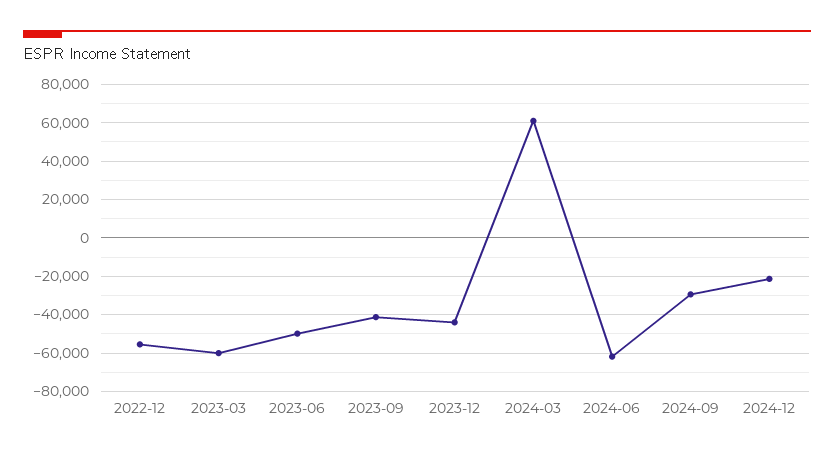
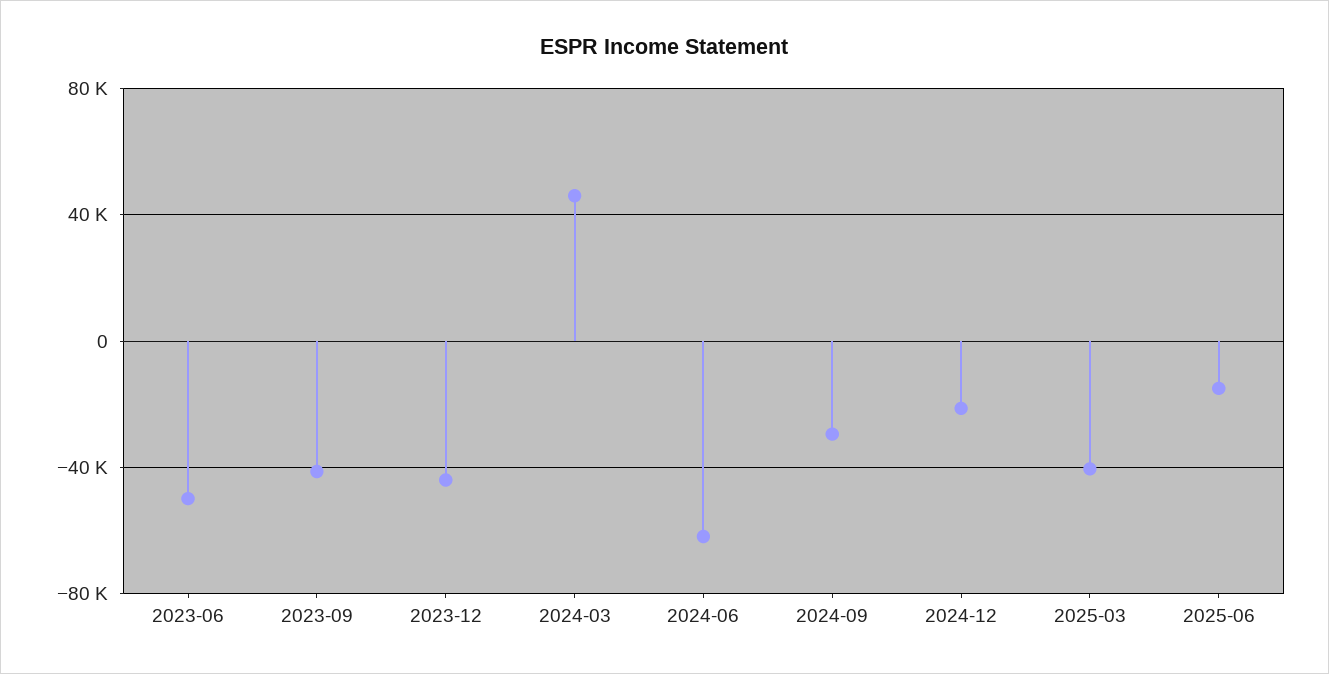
2022-12: -55000 -> none
2023-03: -60000 -> none
2024-03: 60000 -> 45000
2025-03: none -> -40000
2025-06: none -> -15000

